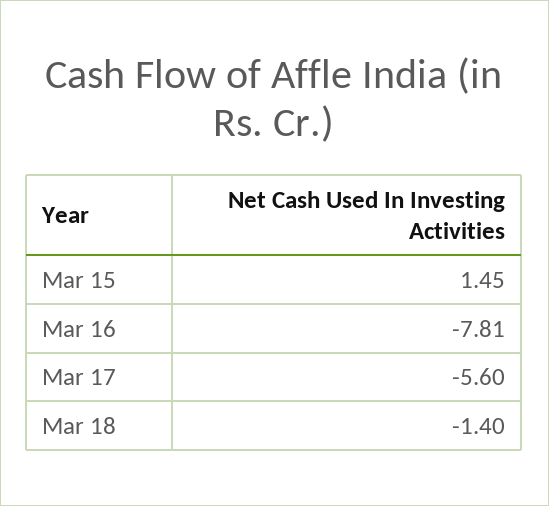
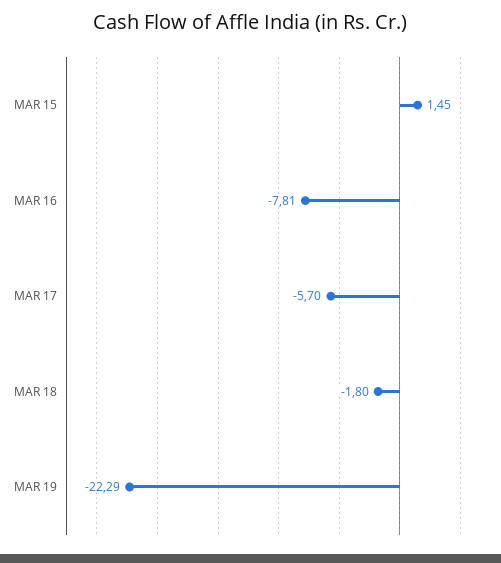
Mar 17: -5.6 -> -5.7
Mar 18: -1.4 -> -1.8
MAR 19: none -> -22.29

